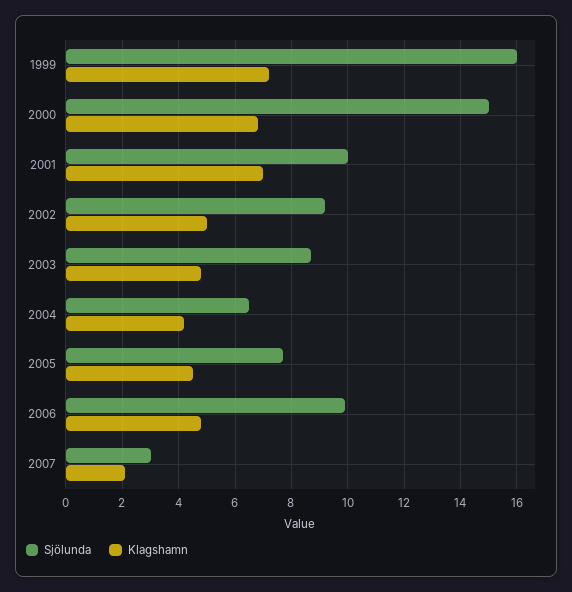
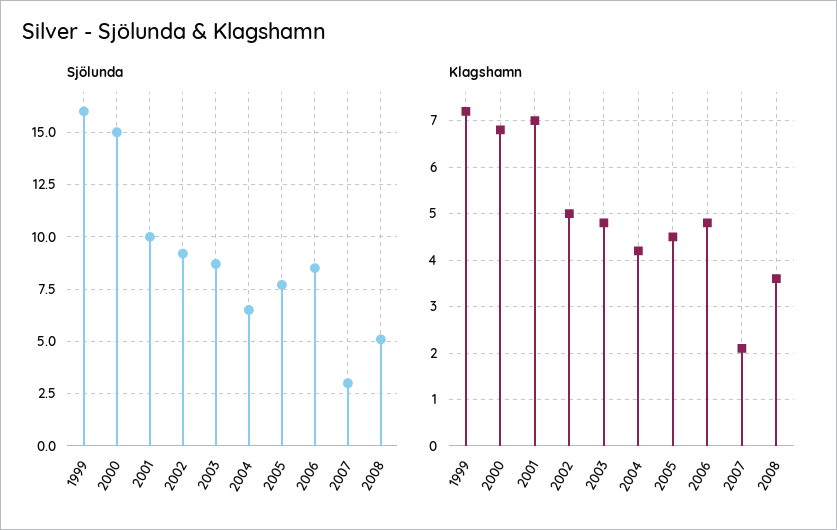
Sjölunda, 2006: 10 -> 8.5
Sjölunda, 2008: none -> 5
Klagshamn, 2008: none -> 3.5

